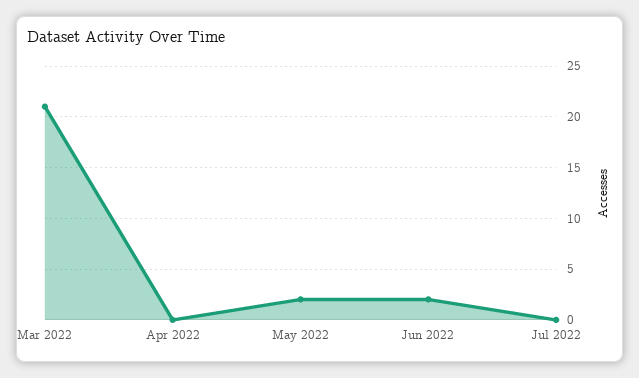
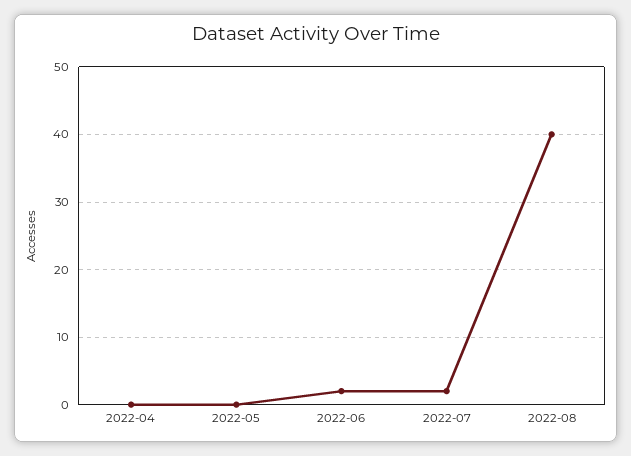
Mar 2022: 21 -> none
May 2022: 2 -> 0
Jul 2022: 0 -> 2
2022-08: none -> 40

